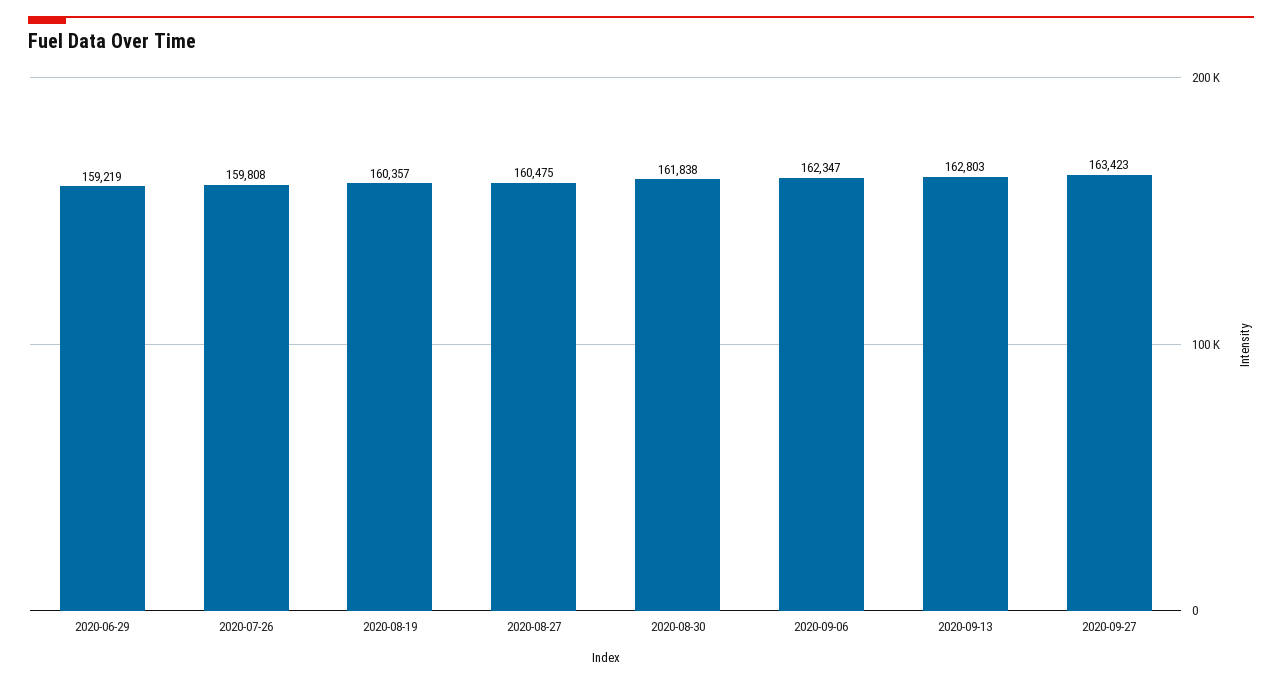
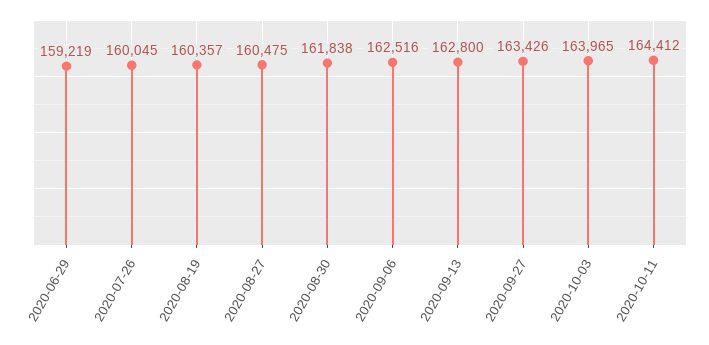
2020-07-26: 159808 -> 160045
2020-09-06: 162347 -> 162516
2020-09-13: 162803 -> 162800
2020-09-27: 163423 -> 163426
2020-10-03: none -> 163965
2020-10-11: none -> 164412

